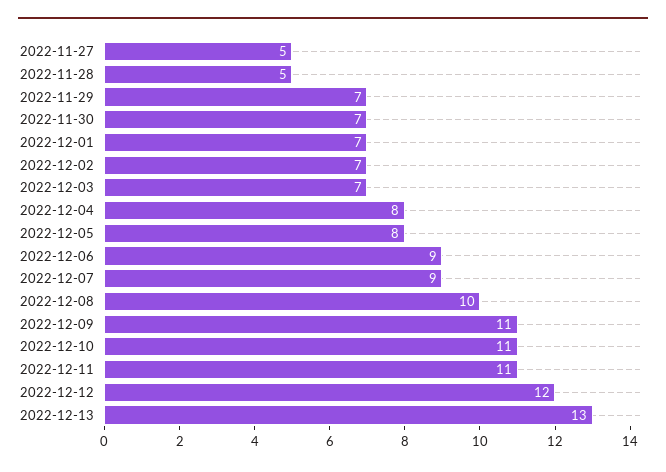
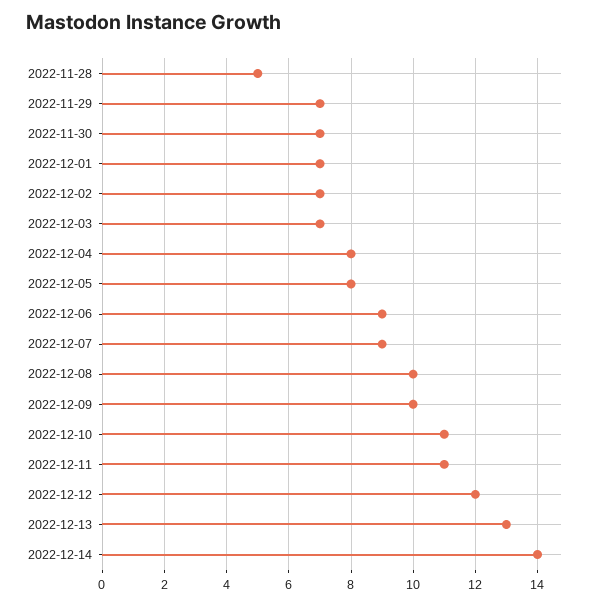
2022-11-27: 5 -> none
2022-12-09: 11 -> 10
2022-12-14: none -> 14

